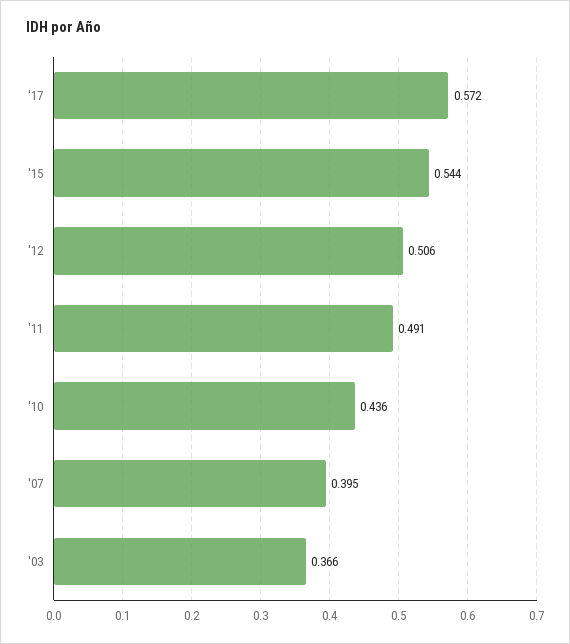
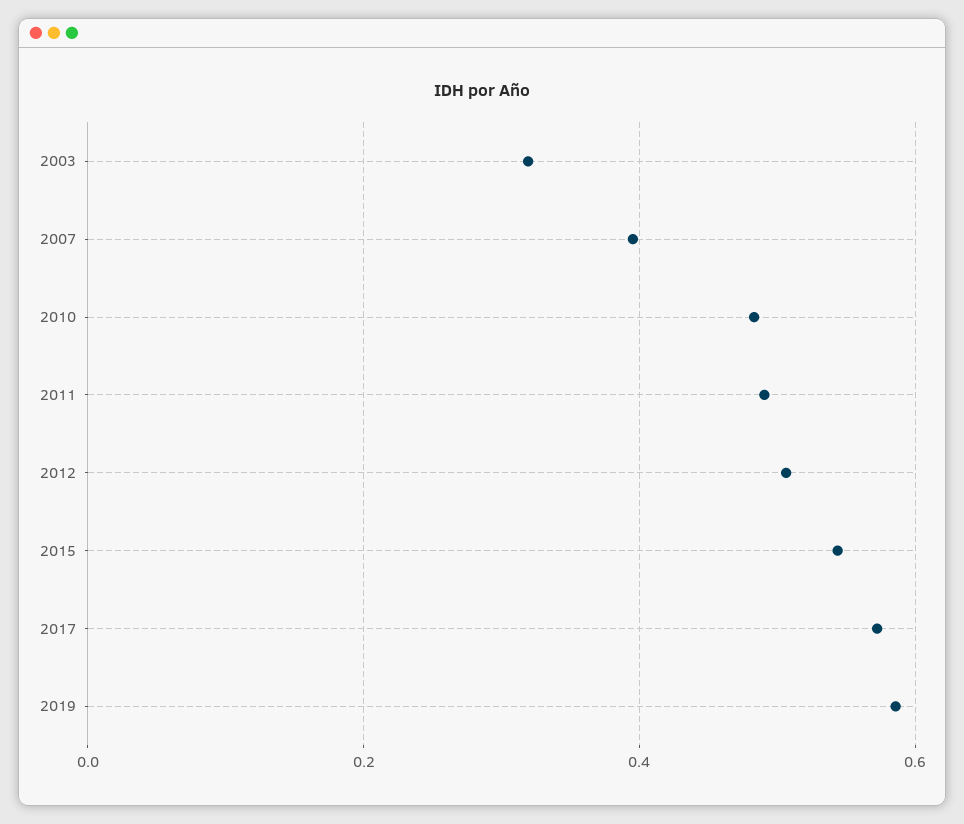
'10: 0.436 -> 0.48
'03: 0.366 -> 0.32
2019: none -> 0.58

